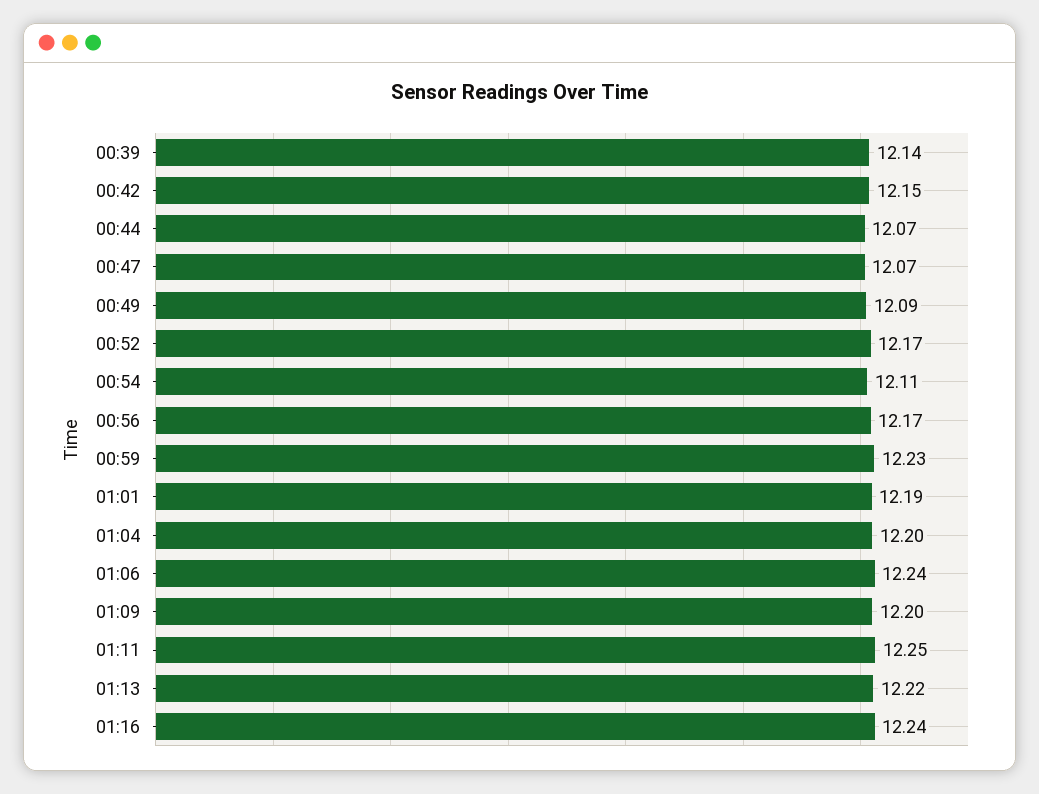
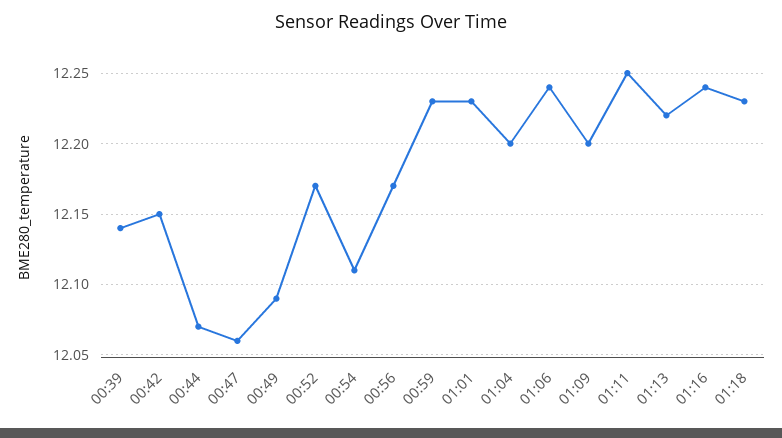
00:47: 12.07 -> 12.06
01:01: 12.19 -> 12.23
01:18: none -> 12.23

